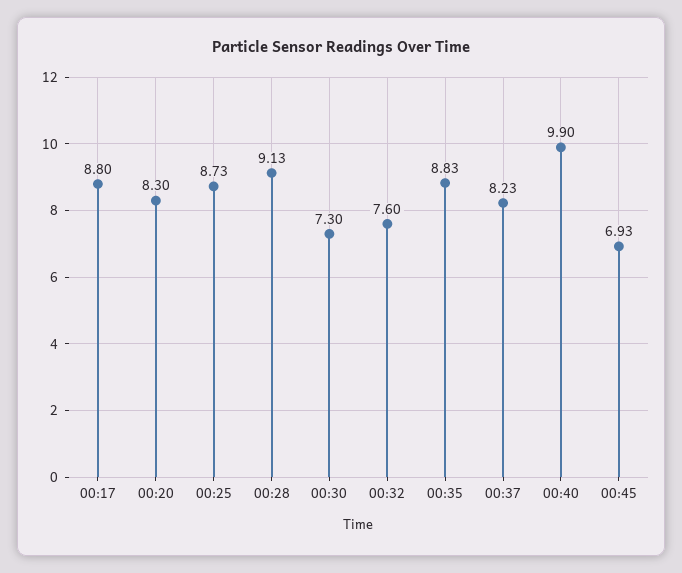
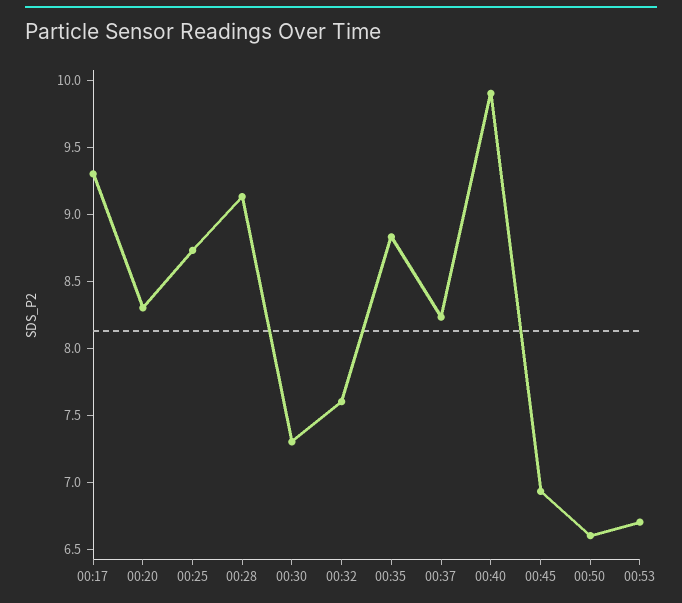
00:17: 8.8 -> 9.3
00:50: none -> 6.6
00:53: none -> 6.7

